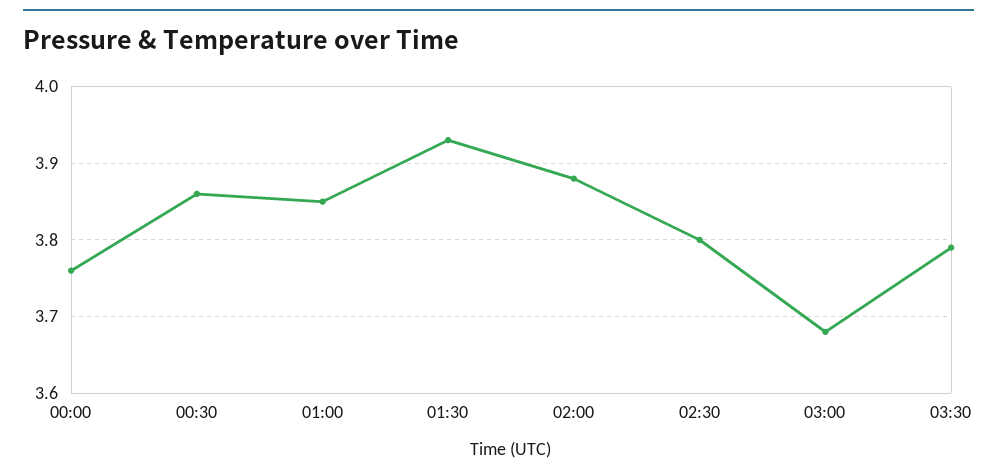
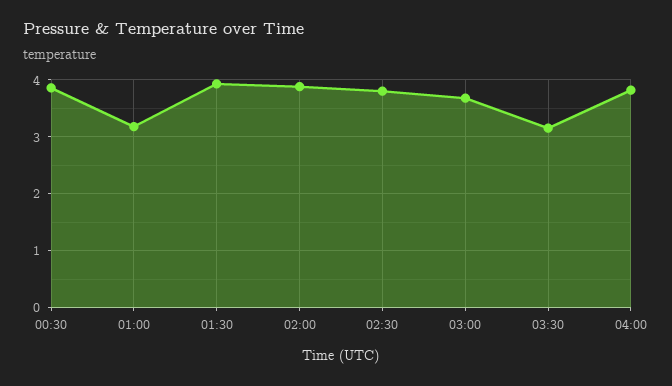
00:00: 3.76 -> none
01:00: 3.85 -> 3.2
03:30: 3.79 -> 3.2
04:00: none -> 3.8

